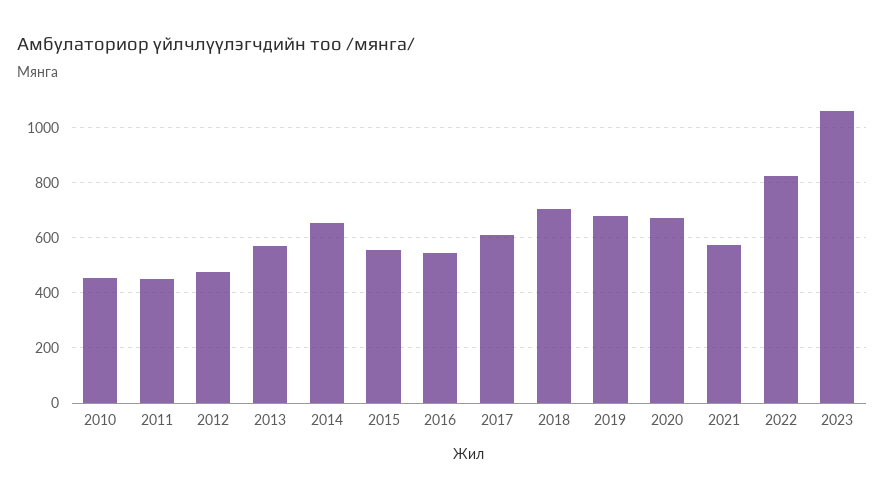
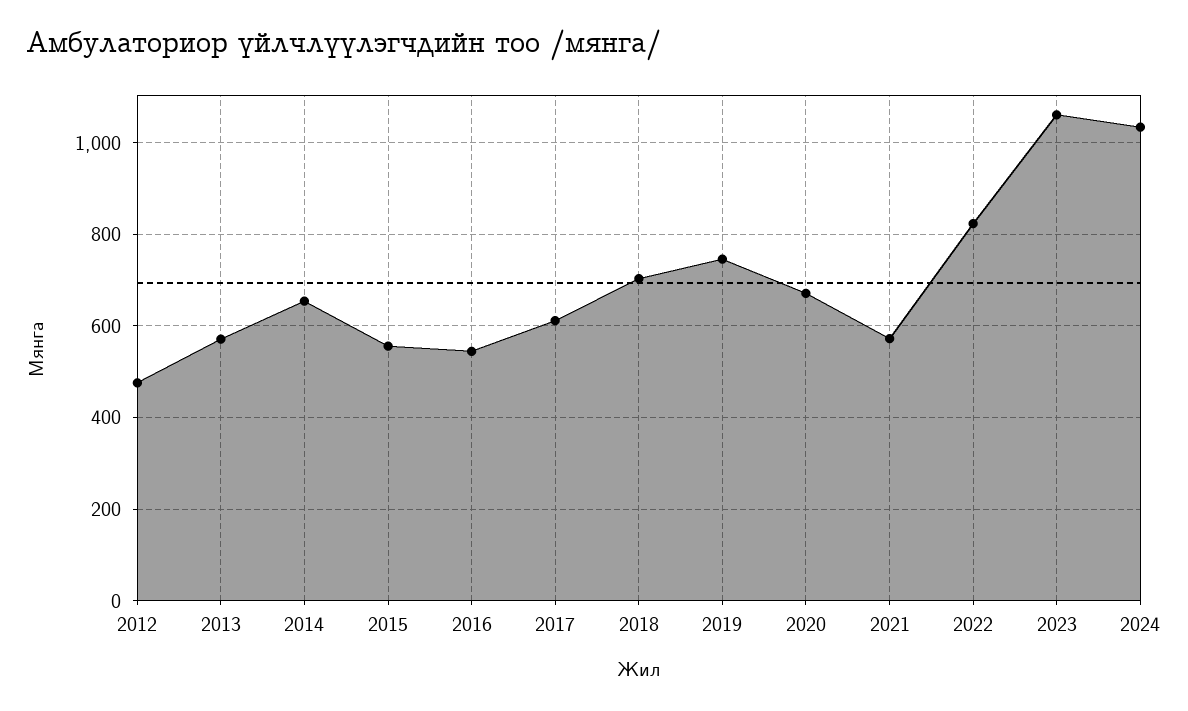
2010: 450 -> none
2011: 450 -> none
2019: 675 -> 740
2024: none -> 1040

